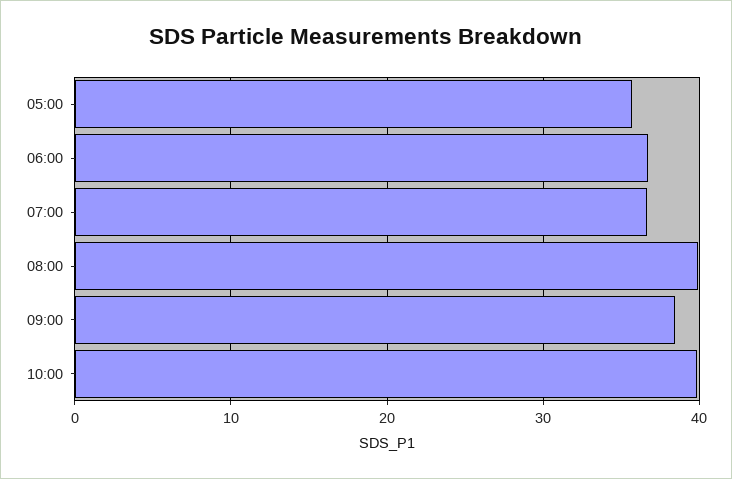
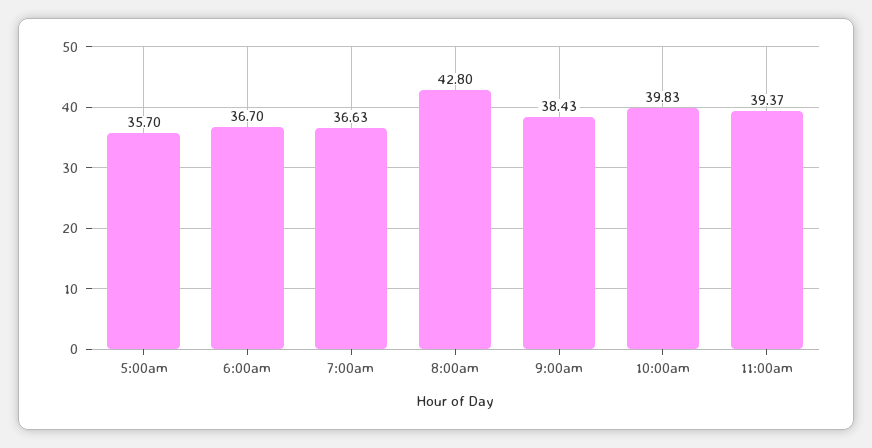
08:00: 40 -> 42.8
11:00am: none -> 39.37

